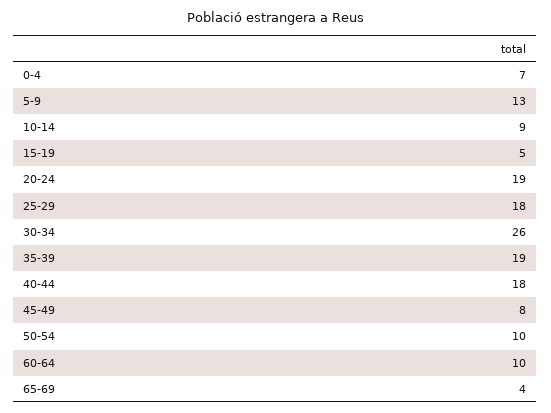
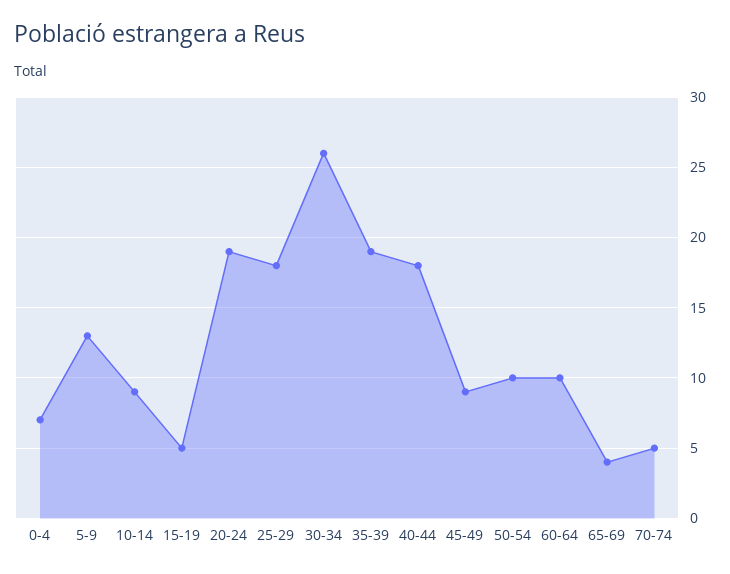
45-49: 8 -> 9
70-74: none -> 5

